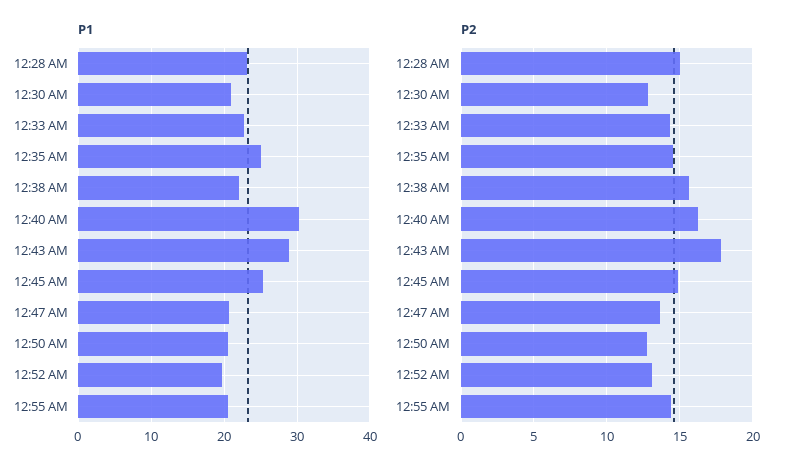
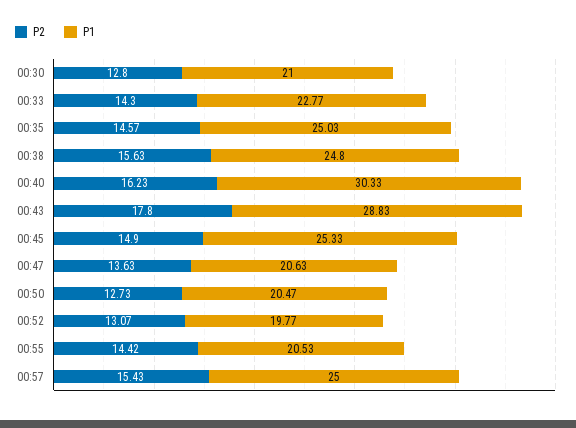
P1, 12:28 AM: 23 -> none
P1, 12:38 AM: 22 -> 24.8
P2, 12:28 AM: 15 -> none
P2, 00:57: none -> 15.43
P1, 00:57: none -> 25

